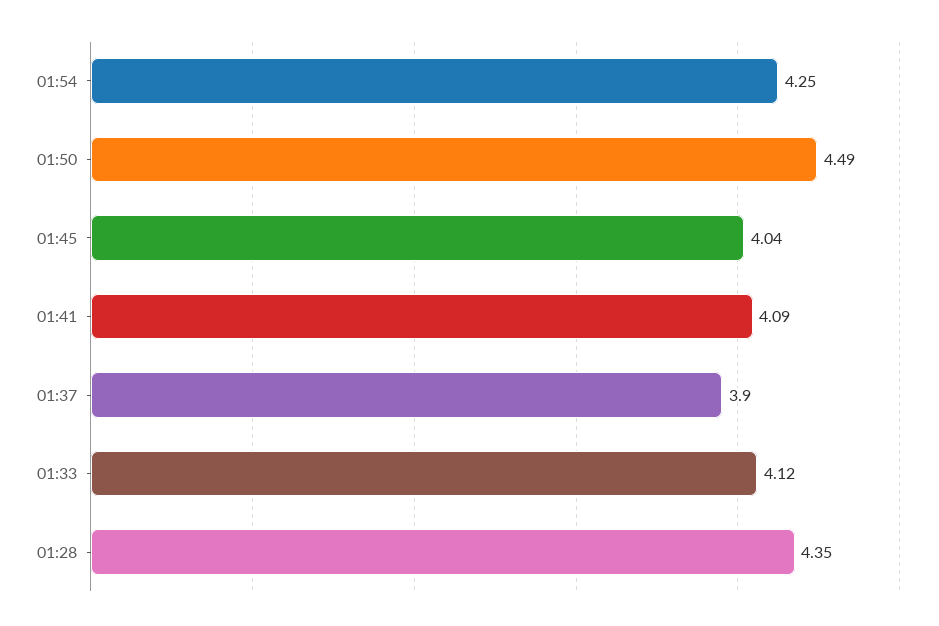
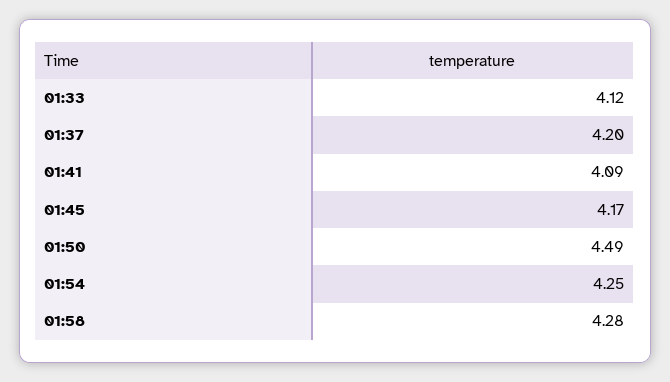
01:45: 4.04 -> 4.17
01:37: 3.9 -> 4.2
01:28: 4.35 -> none
01:58: none -> 4.28

